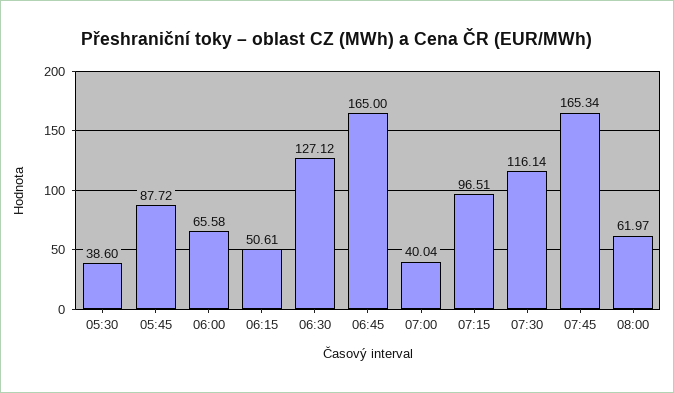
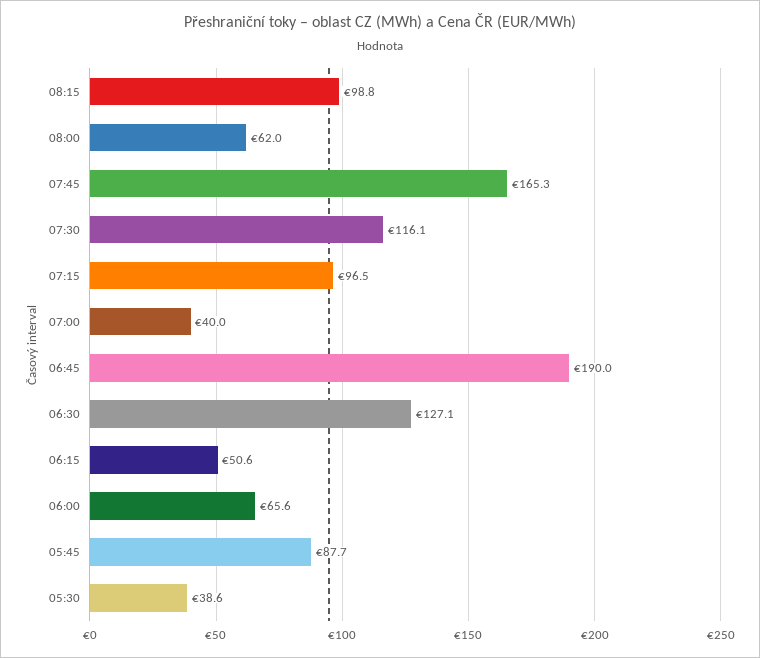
06:45: 165 -> 190
08:15: none -> 98.8

